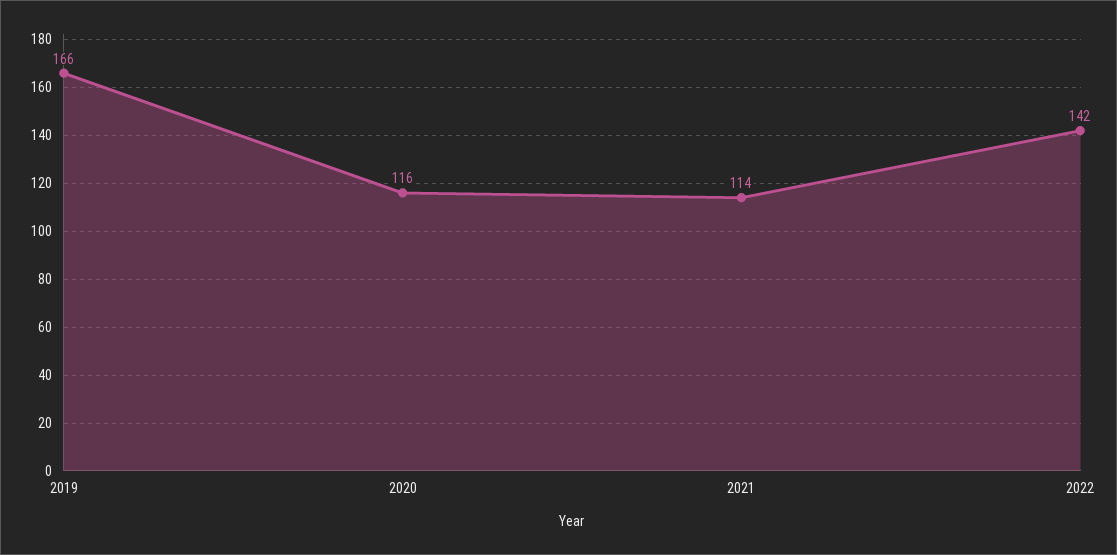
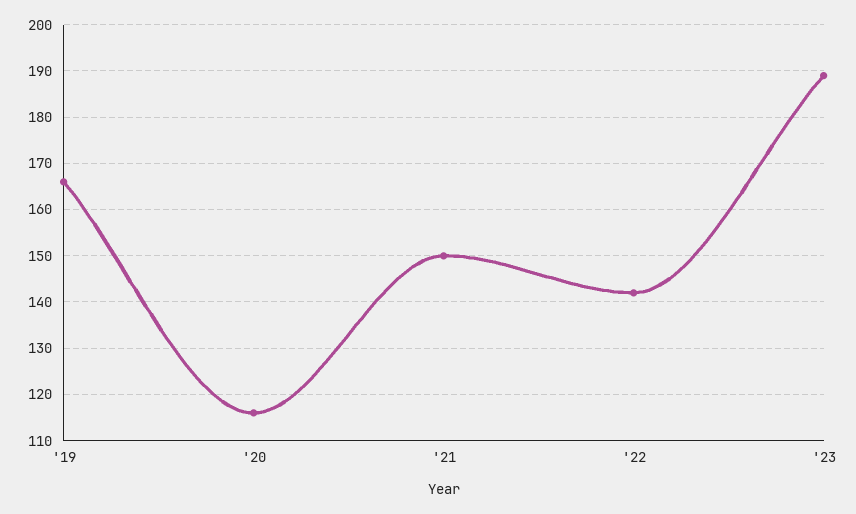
2021: 114 -> 150
'23: none -> 190

